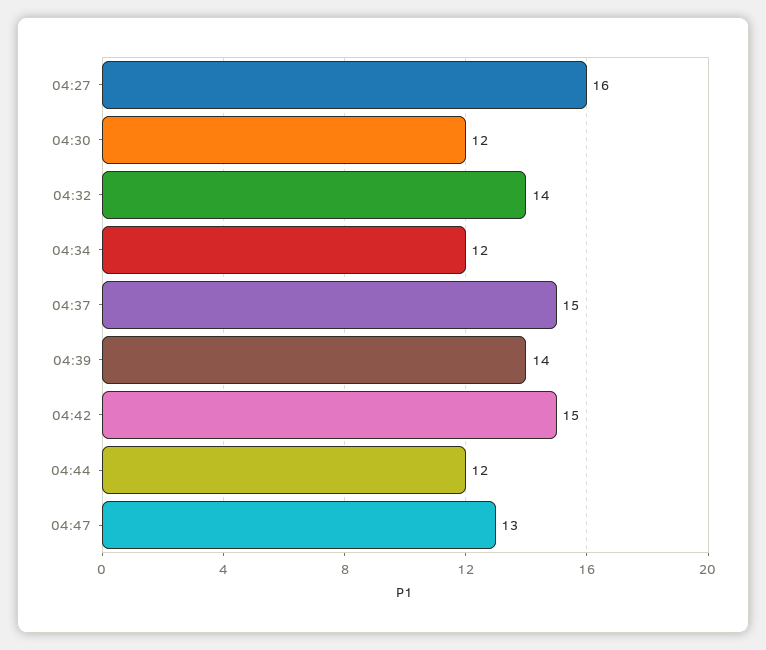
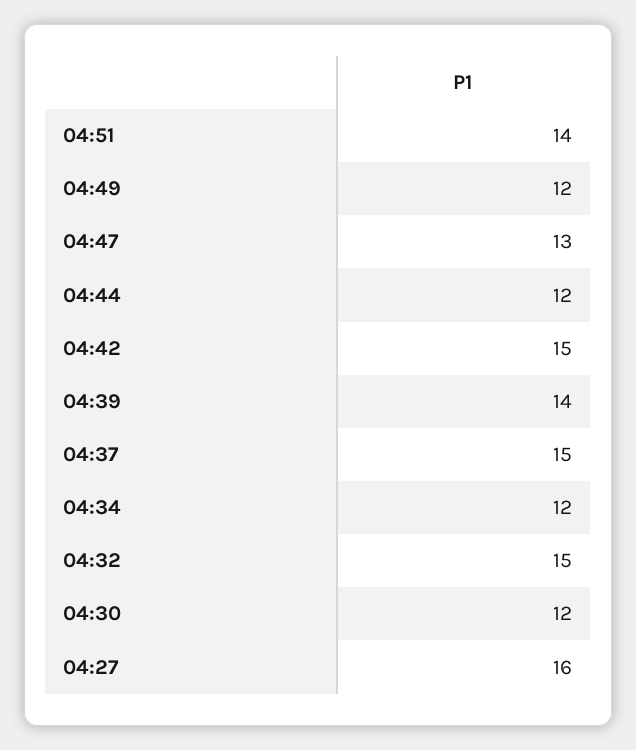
04:32: 14 -> 15
04:51: none -> 14
04:49: none -> 12

